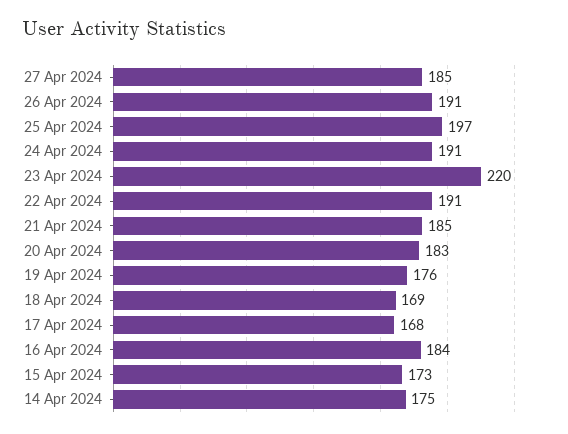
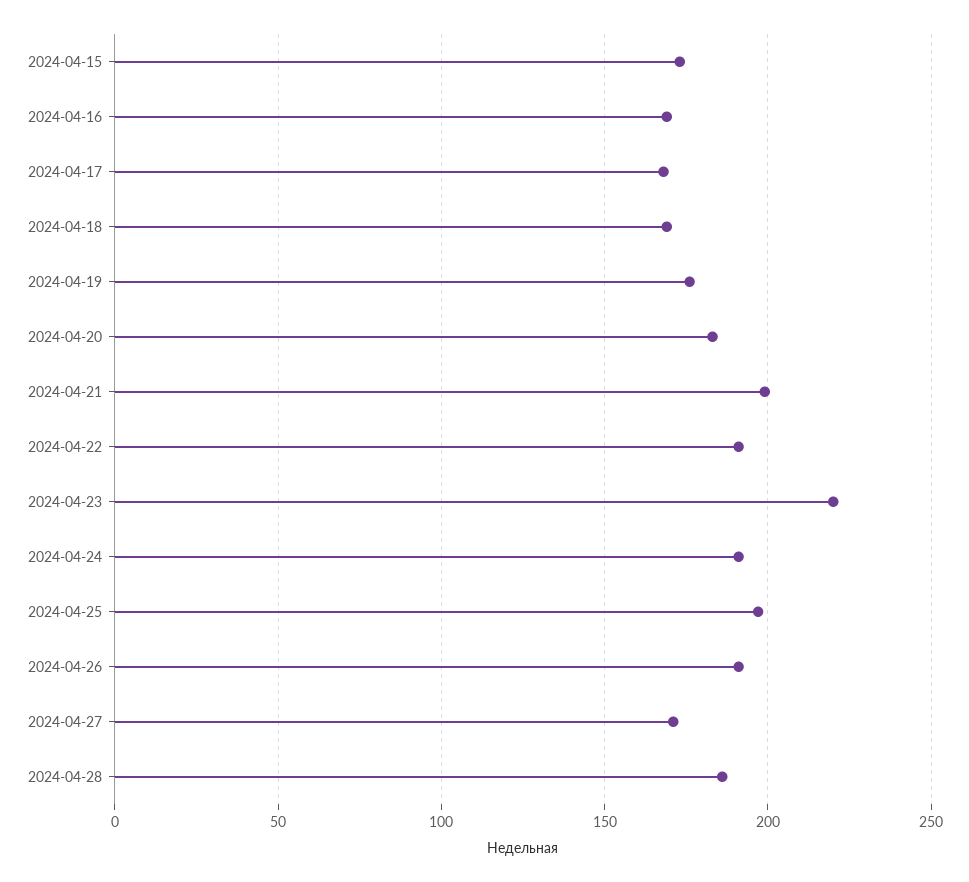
27 Apr 2024: 185 -> 170
21 Apr 2024: 185 -> 200
16 Apr 2024: 184 -> 170
14 Apr 2024: 175 -> none
2024-04-28: none -> 185

